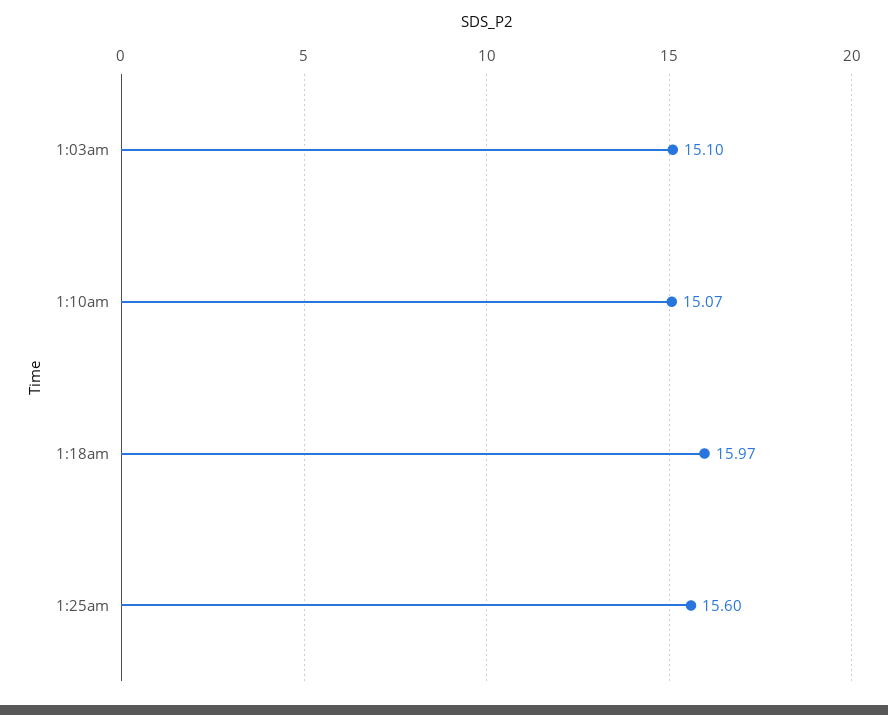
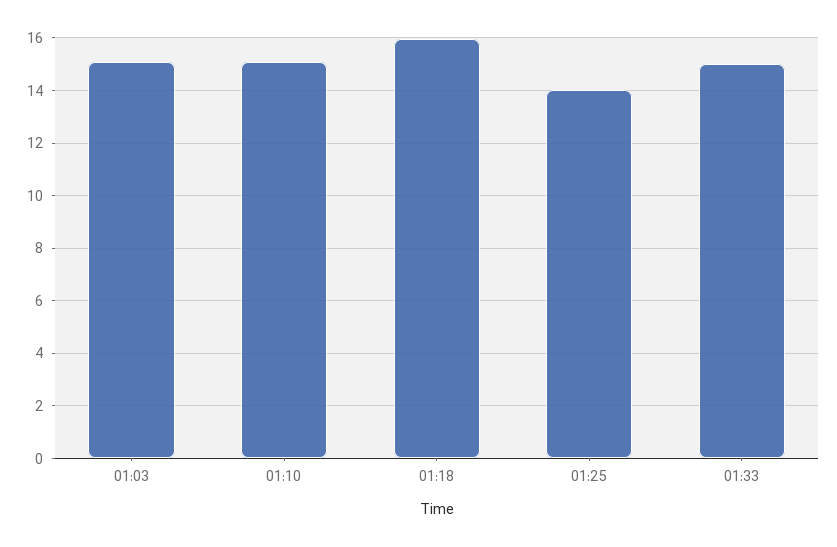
1:25am: 15.6 -> 14
01:33: none -> 15

